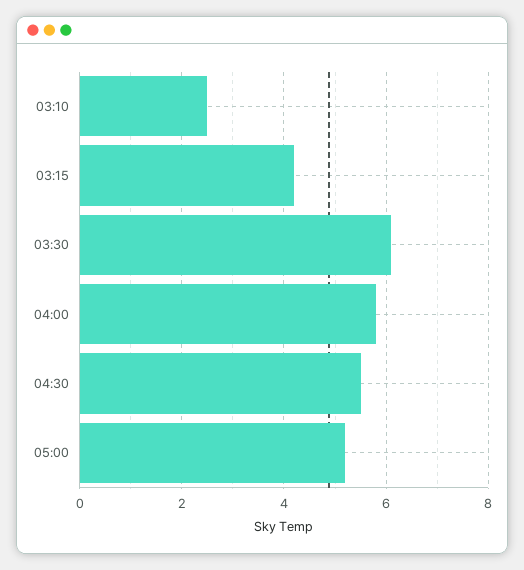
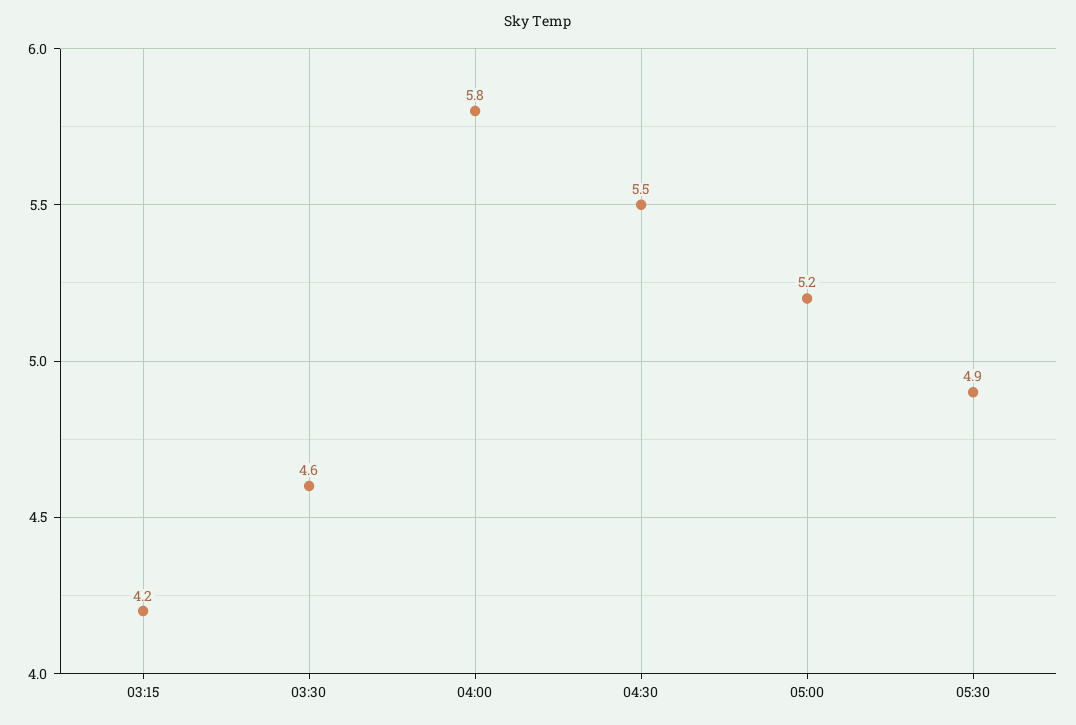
03:10: 2.5 -> none
03:30: 6 -> 4.6
05:30: none -> 4.9

